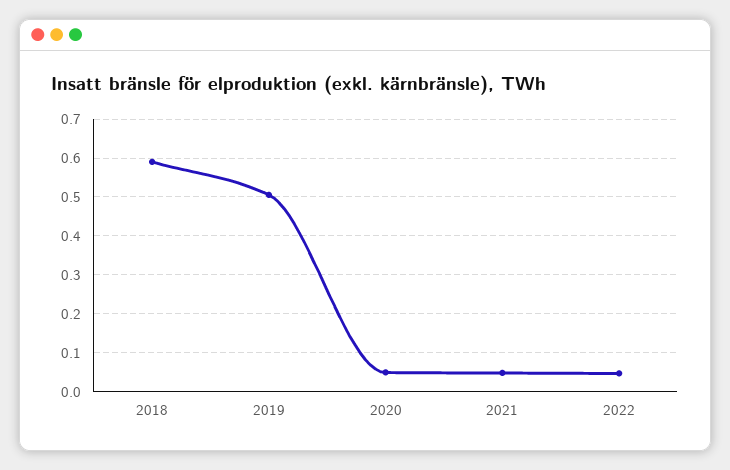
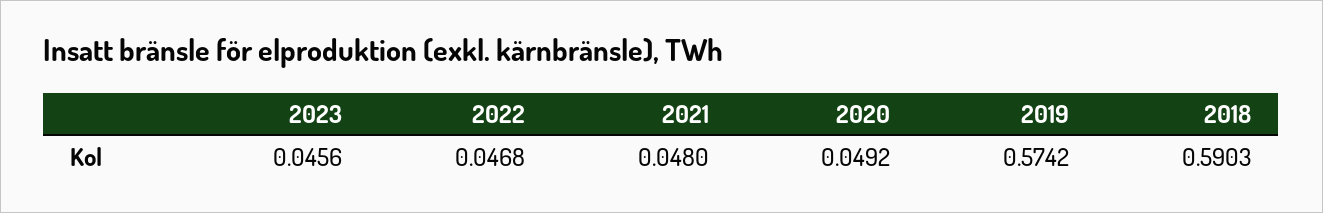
2019: 0.5 -> 0.5742
2023: none -> 0.0456

